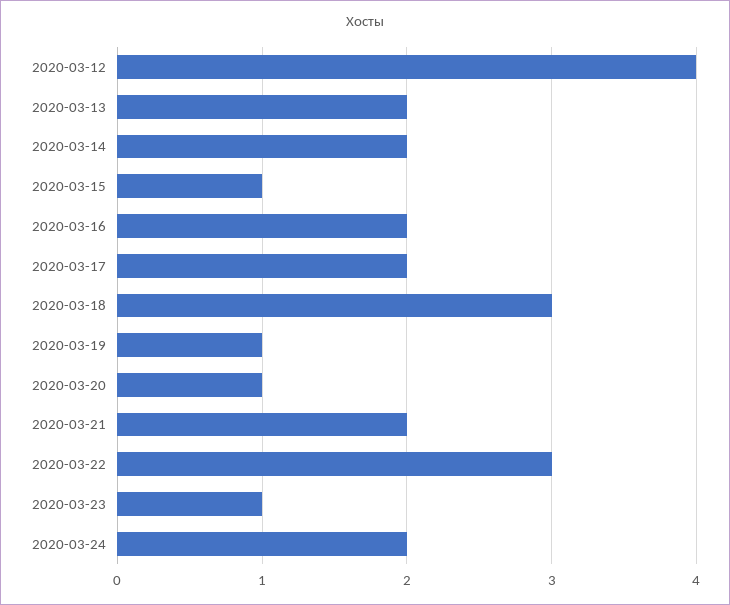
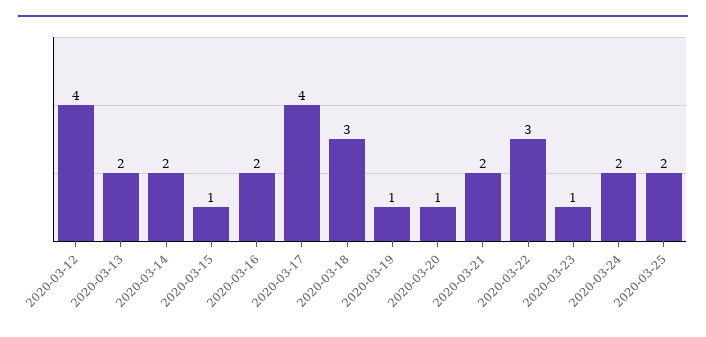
2020-03-17: 2 -> 4
2020-03-25: none -> 2

